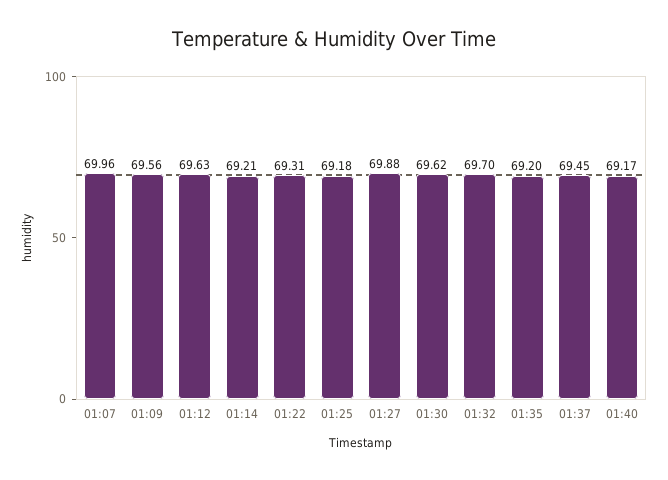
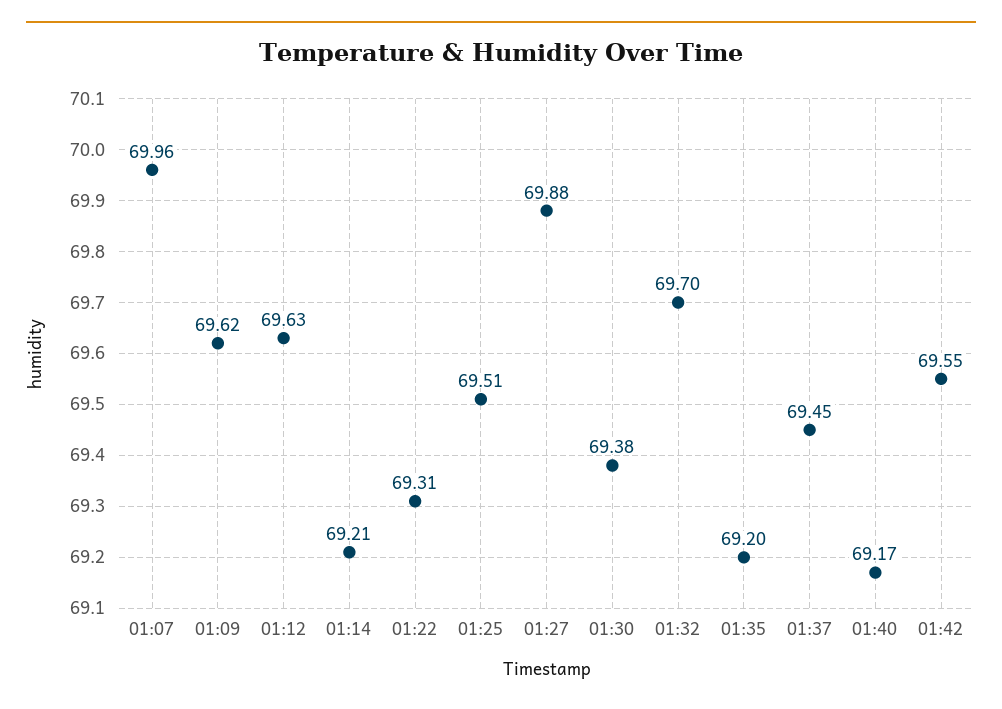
01:09: 69.56 -> 69.62
01:25: 69.18 -> 69.51
01:30: 69.62 -> 69.38
01:42: none -> 69.55

